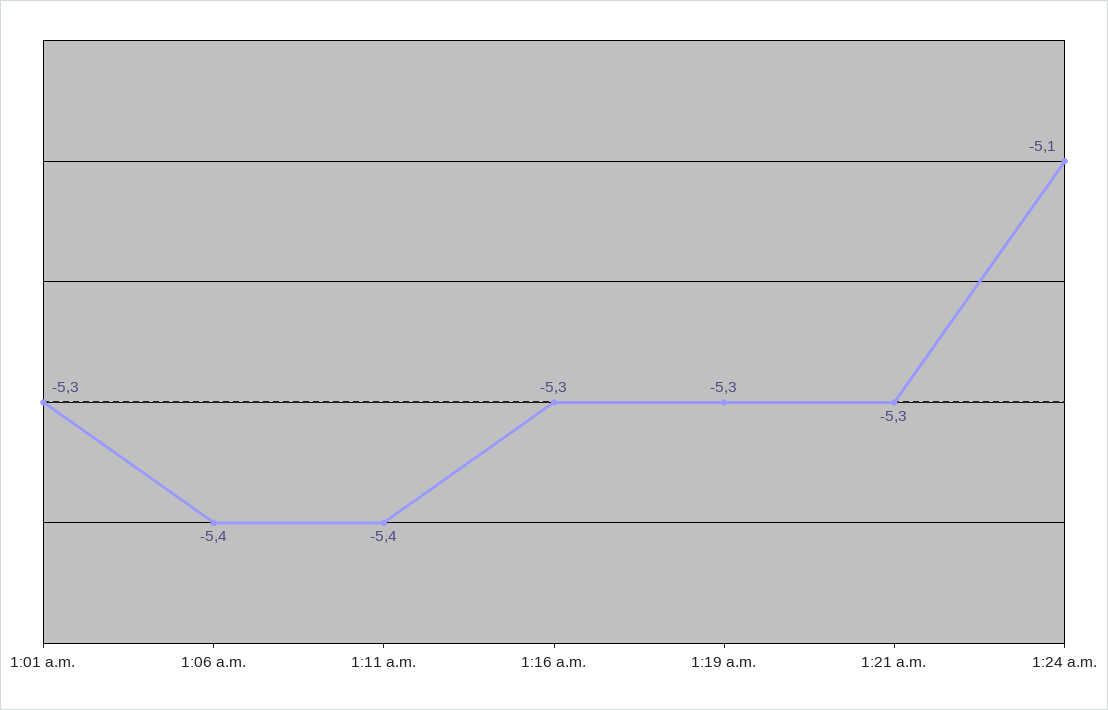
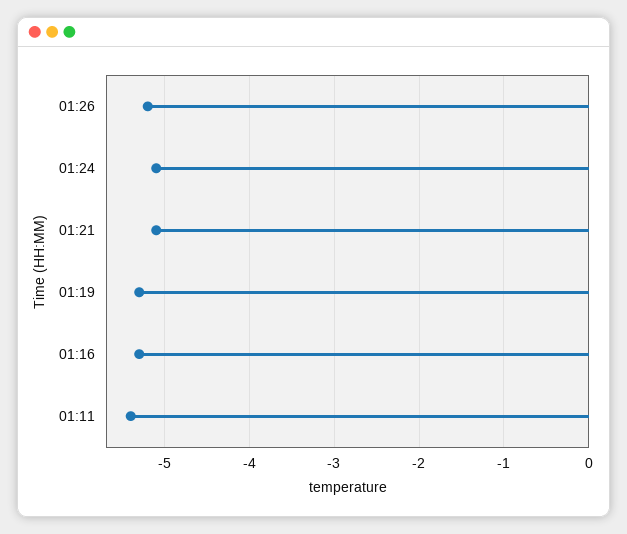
1:01 a.m.: -5.3 -> none
1:06 a.m.: -5.4 -> none
1:21 a.m.: -5.3 -> -5.1
01:26: none -> -5.2

